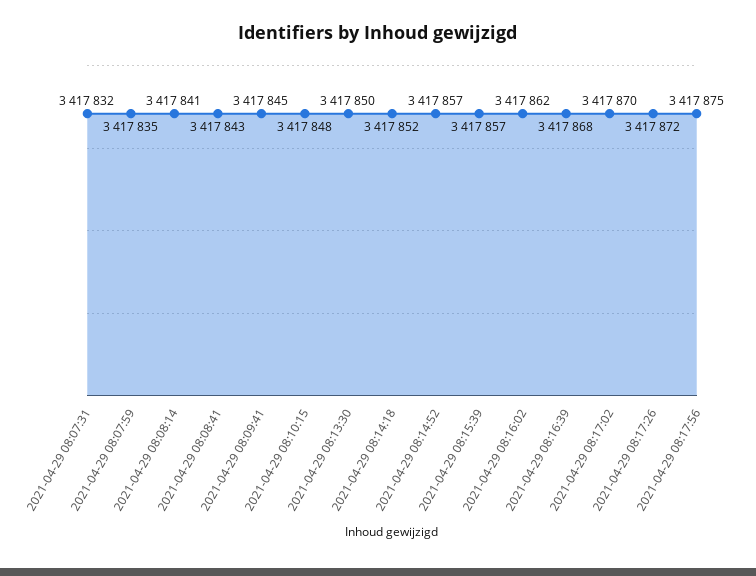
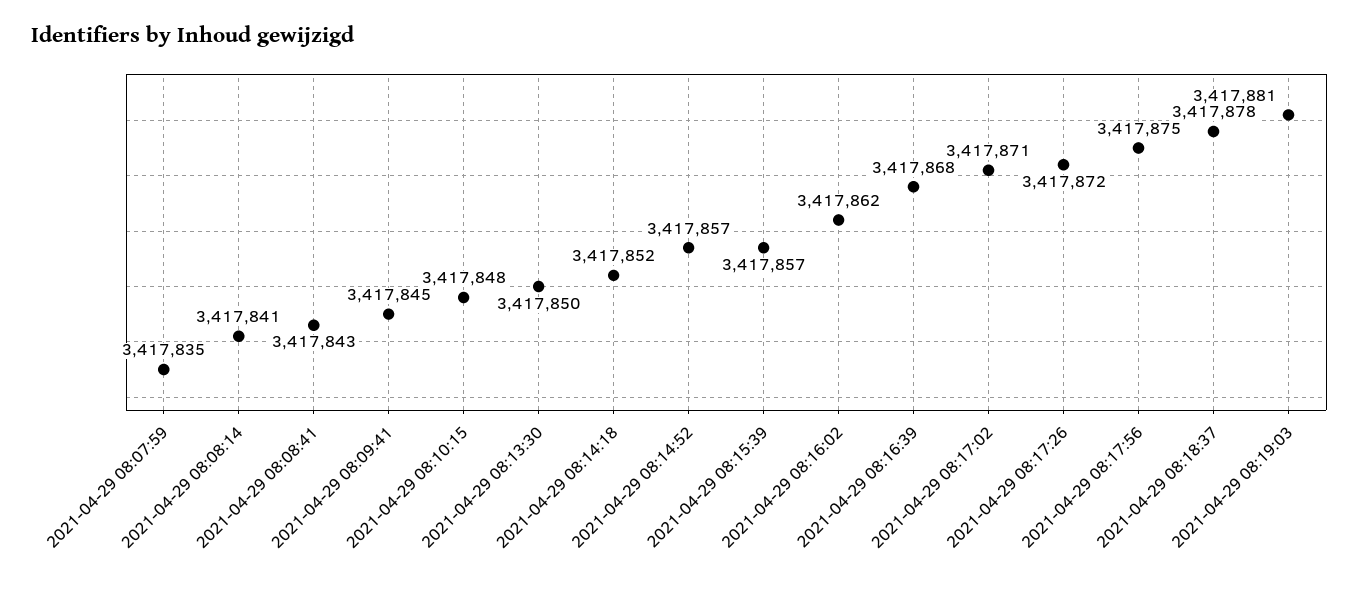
2021-04-29 08:07:31: 3417832 -> none
2021-04-29 08:17:02: 3417870 -> 3417871
2021-04-29 08:18:37: none -> 3417878
2021-04-29 08:19:03: none -> 3417881

